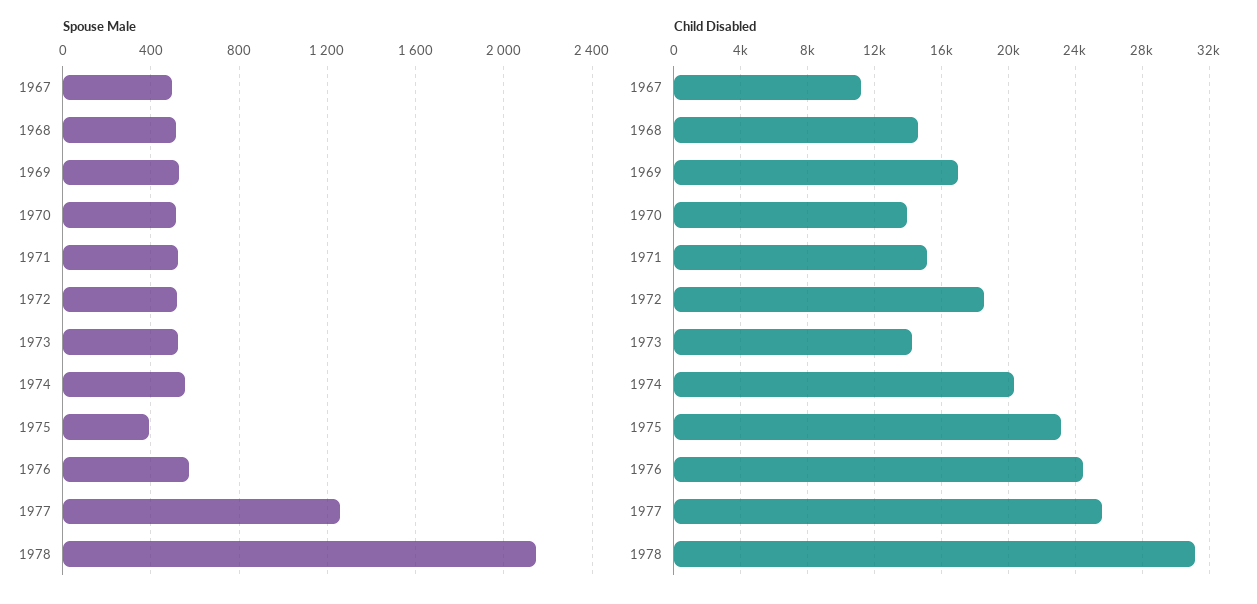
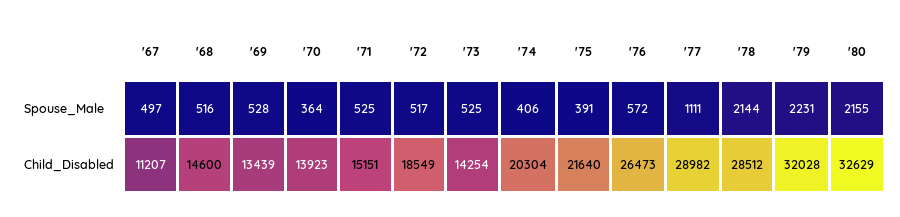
Spouse Male, 1970: 500 -> 364
Spouse Male, 1974: 550 -> 406
Spouse Male, 1977: 1250 -> 1111
Child Disabled, 1969: 17000 -> 13439
Child Disabled, 1975: 23000 -> 21640
Child Disabled, 1976: 24500 -> 26473
Child Disabled, 1977: 25500 -> 28982
Child Disabled, 1978: 31000 -> 28512
Spouse Male, '79: none -> 2231
Spouse Male, '80: none -> 2155
Child Disabled, '79: none -> 32028
Child Disabled, '80: none -> 32629

